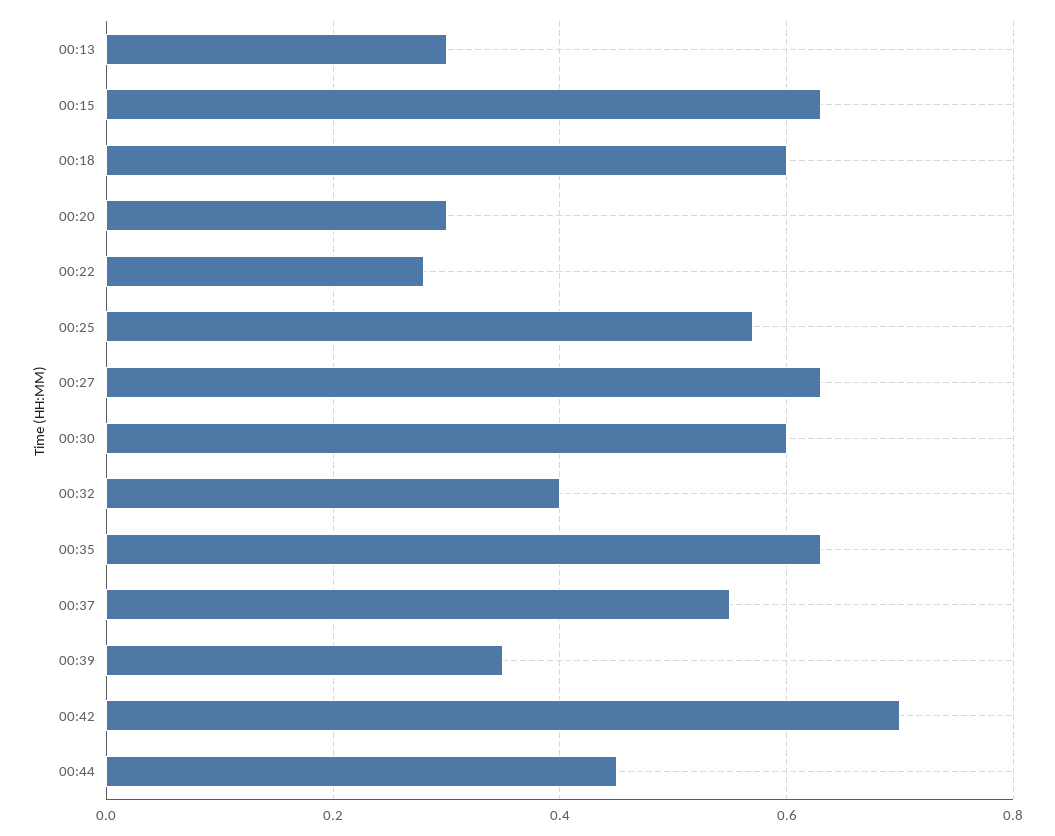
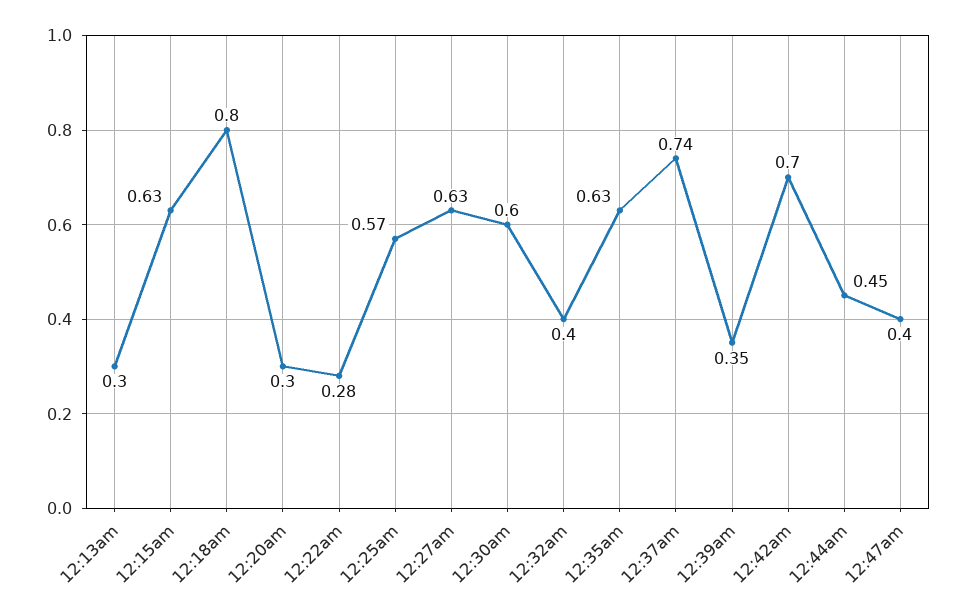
00:18: 0.6 -> 0.8
00:37: 0.55 -> 0.74
12:47am: none -> 0.4

